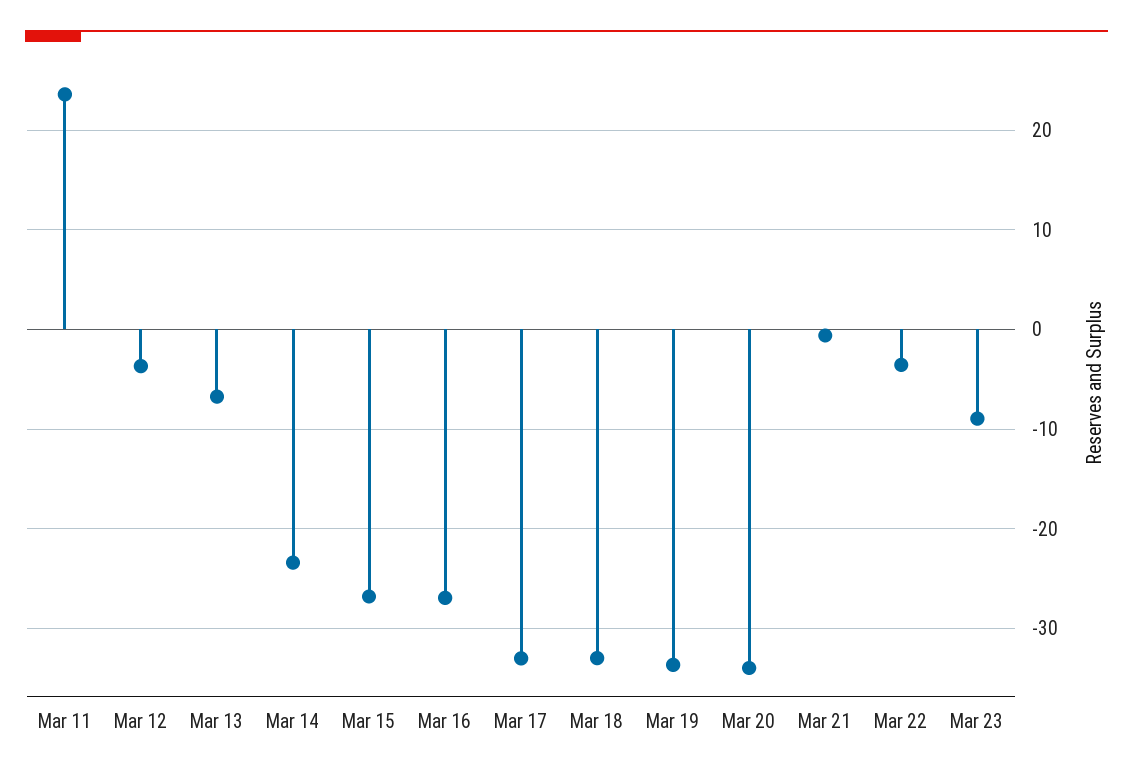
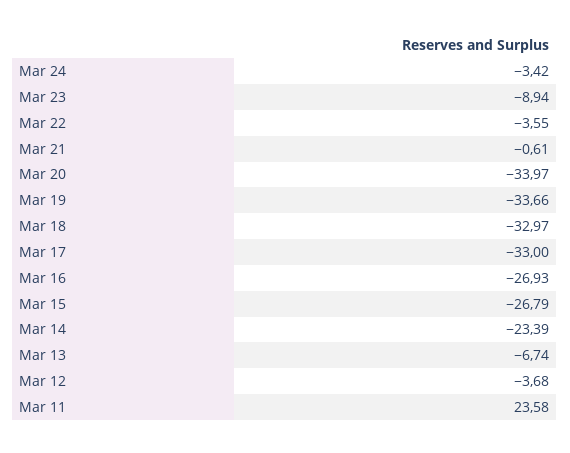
Mar 24: none -> -3.42

